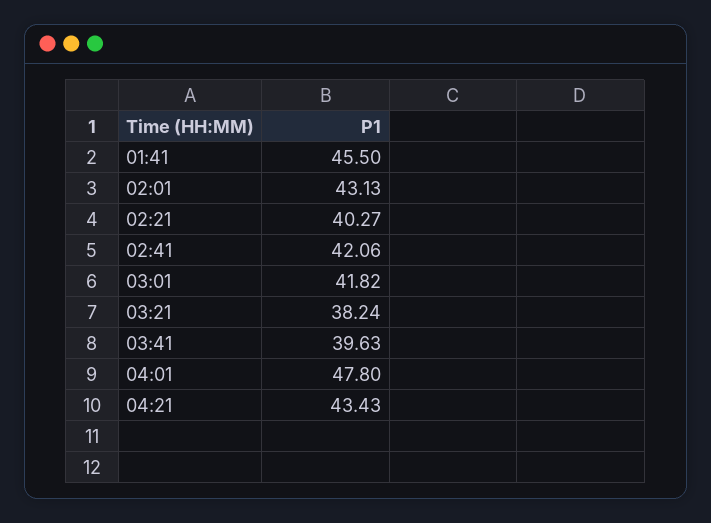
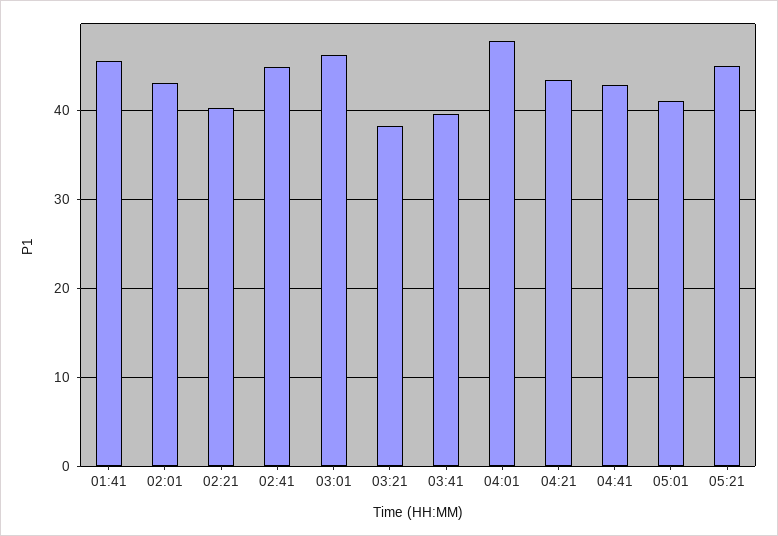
02:41: 42.06 -> 45
03:01: 41.82 -> 46
04:41: none -> 43
05:01: none -> 41
05:21: none -> 45

